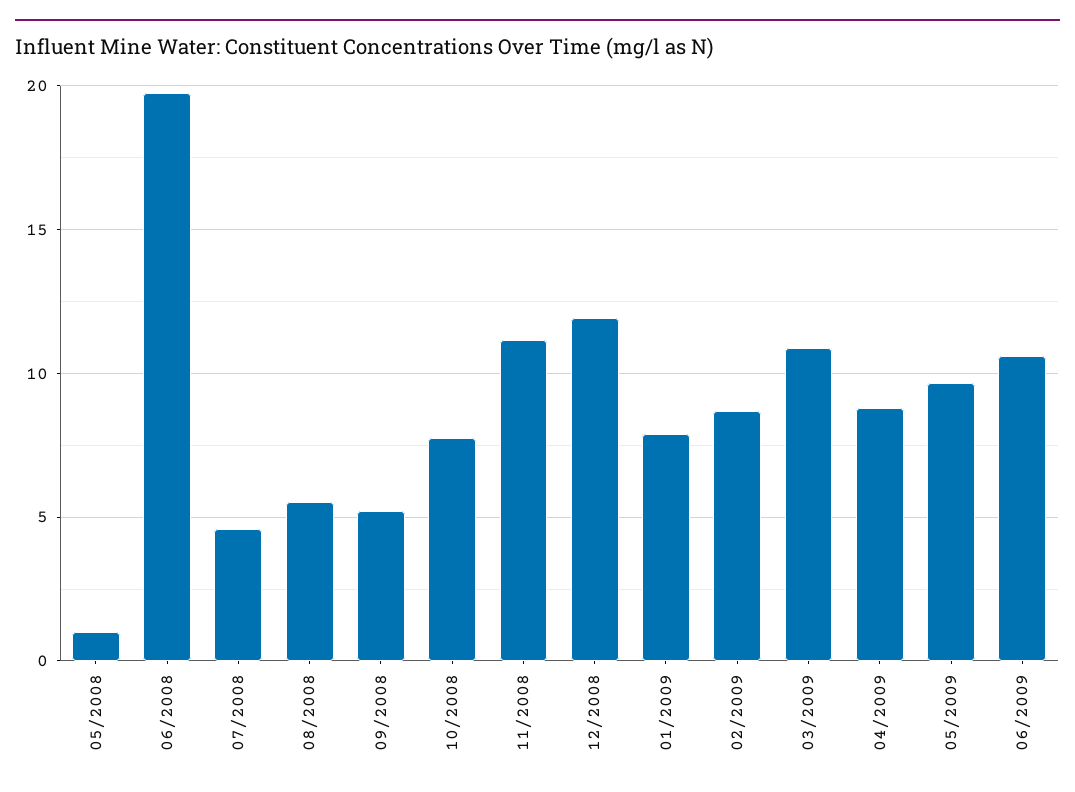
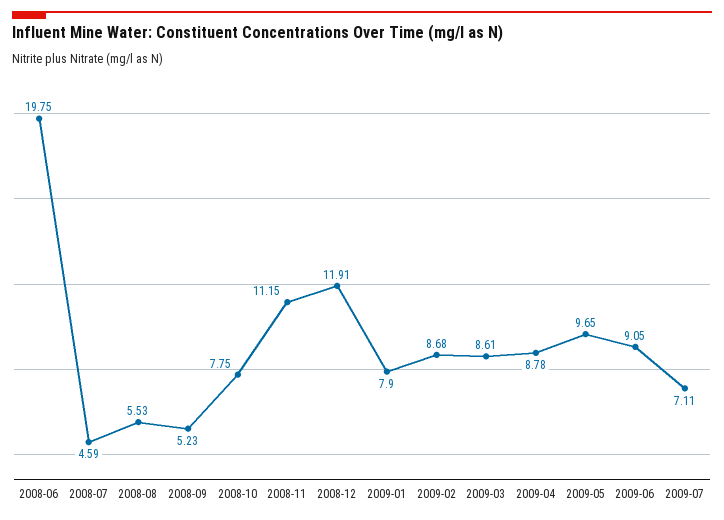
05/2008: 1 -> none
03/2009: 11 -> 8.61
06/2009: 10.5 -> 9.05
2009-07: none -> 7.11

